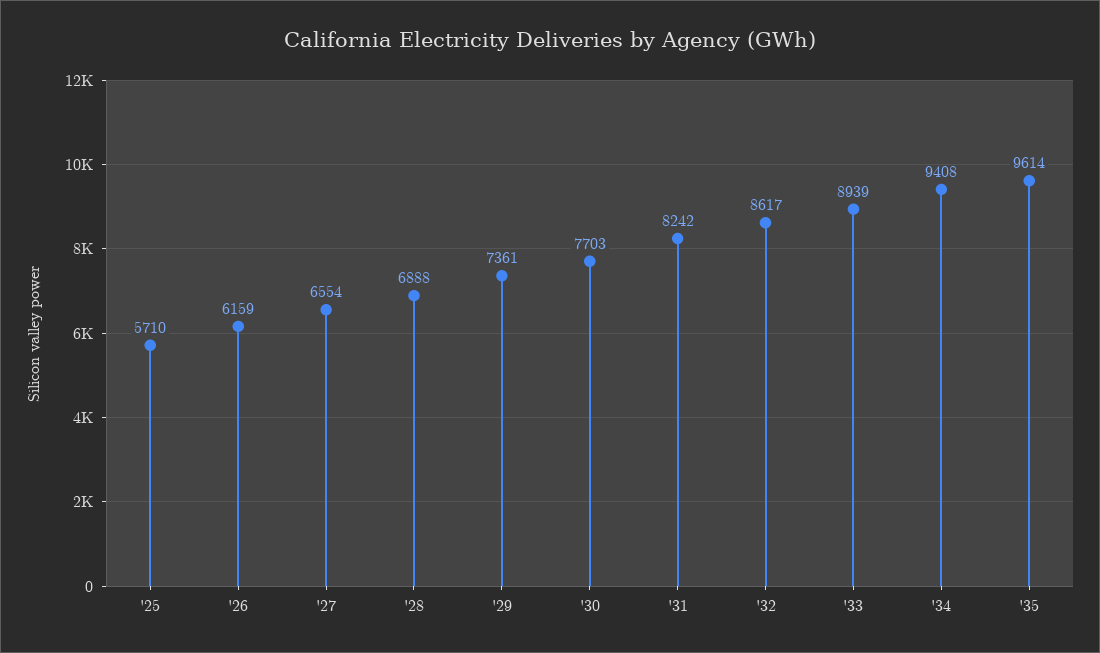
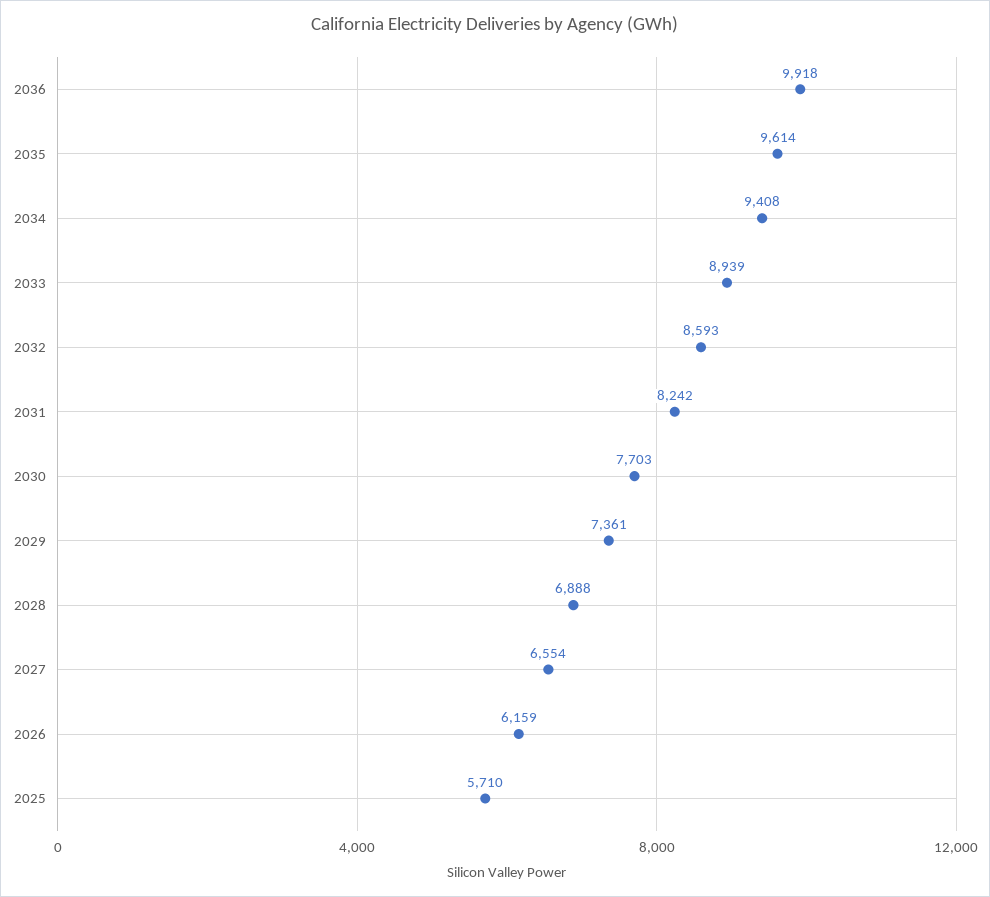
'32: 8617 -> 8593
2036: none -> 9918

